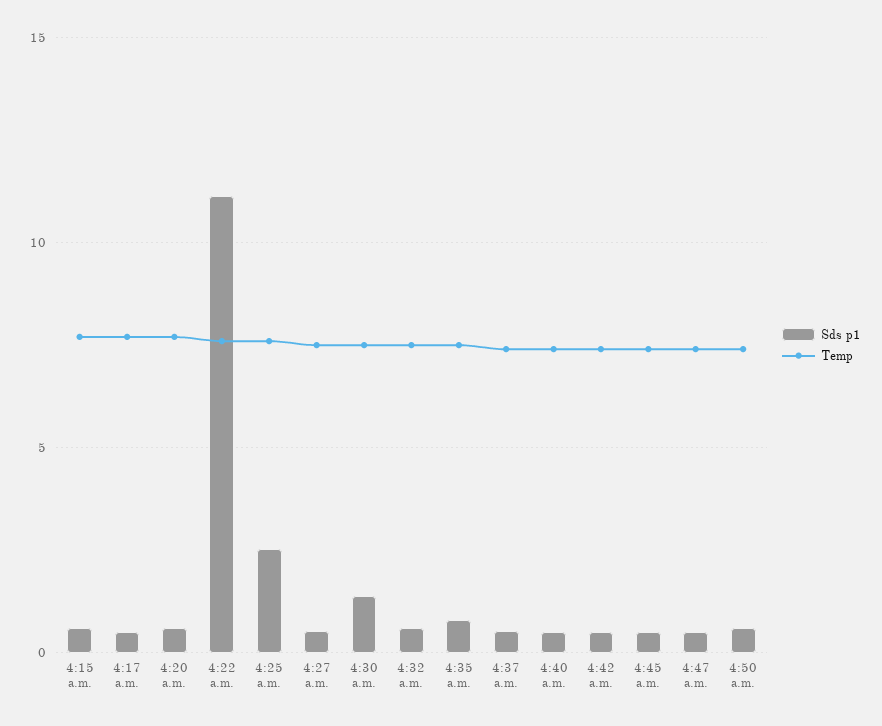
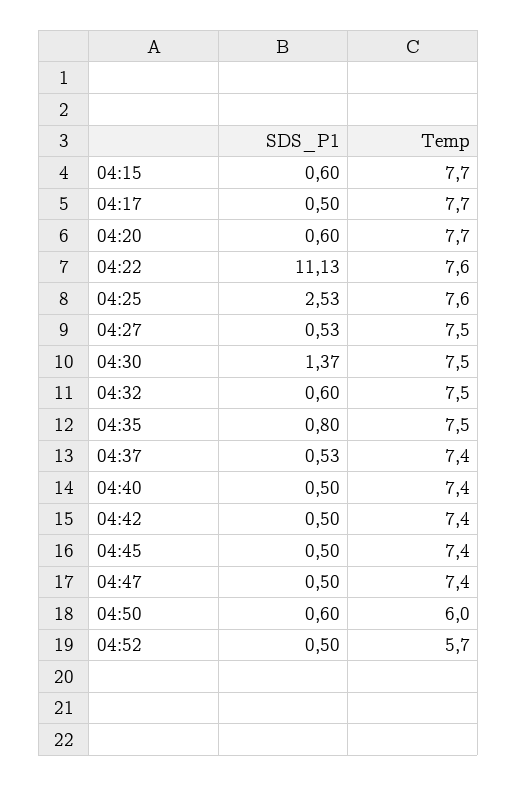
Temp, 4:50 a.m.: 7.5 -> 6
Sds p1, 04:52: none -> 0.5
Temp, 04:52: none -> 5.7

